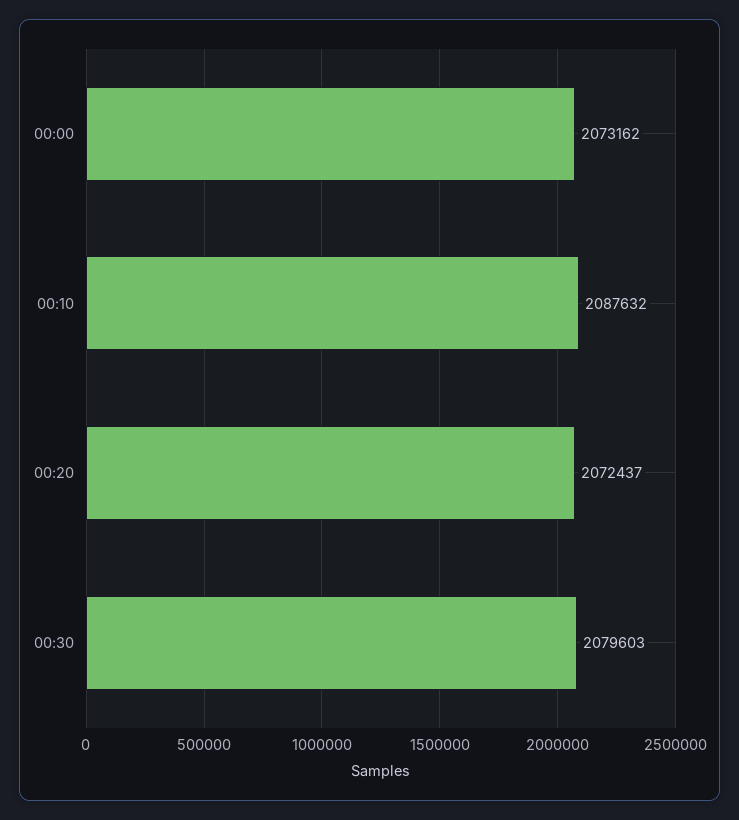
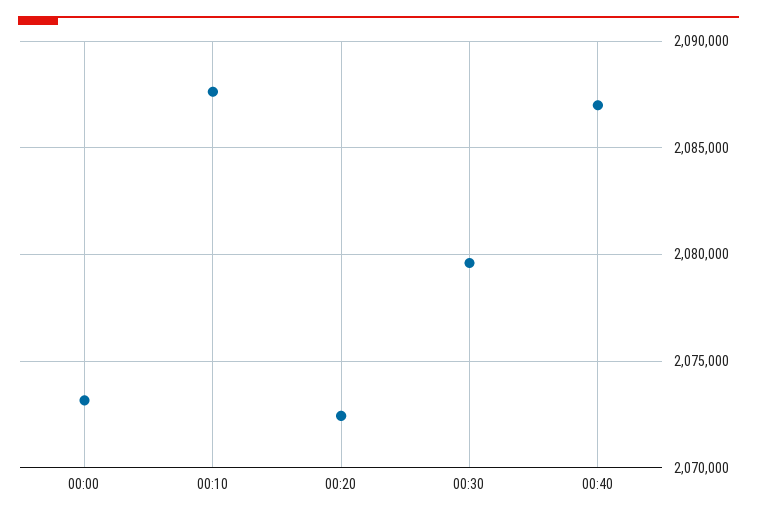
00:40: none -> 2087000

